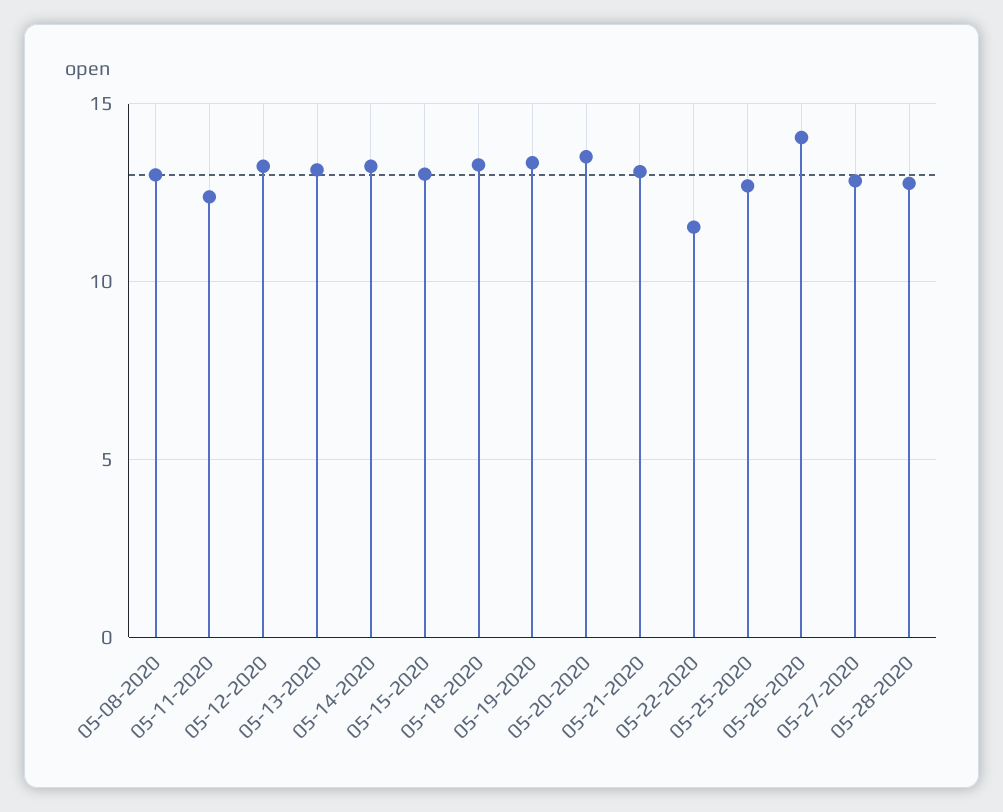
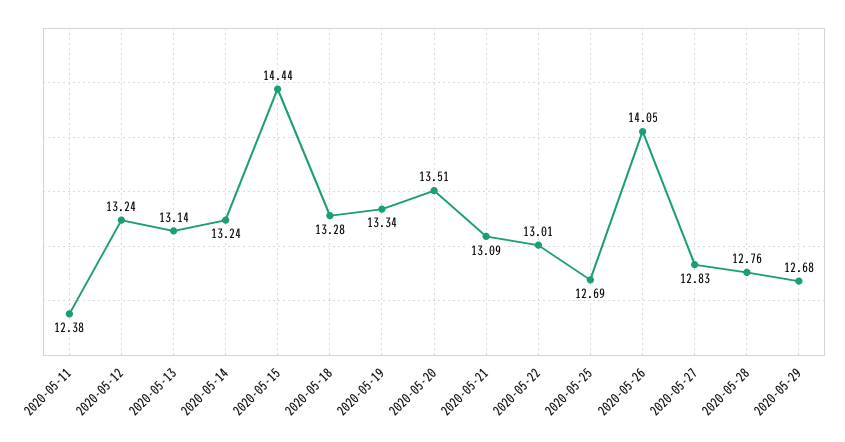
05-08-2020: 13 -> none
05-15-2020: 13 -> 14.44
05-22-2020: 11.5 -> 13.01
2020-05-29: none -> 12.68

